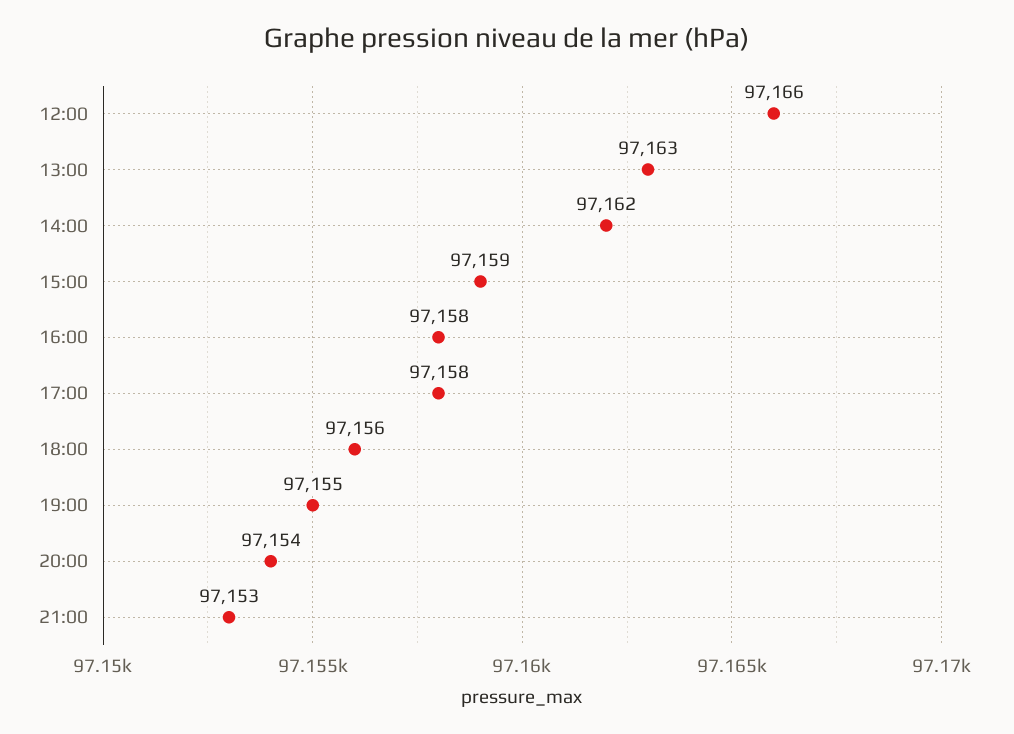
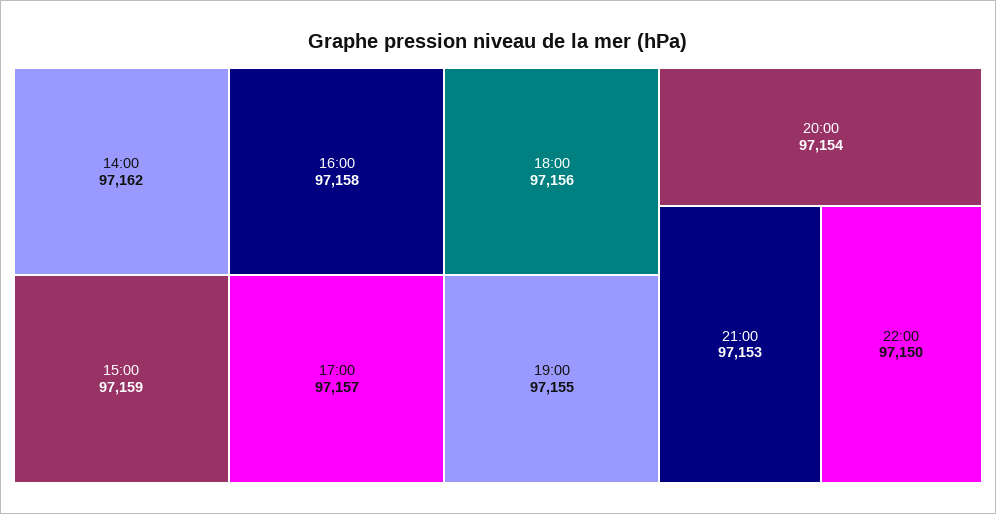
12:00: 97166 -> none
13:00: 97163 -> none
17:00: 97158 -> 97157
22:00: none -> 97150

